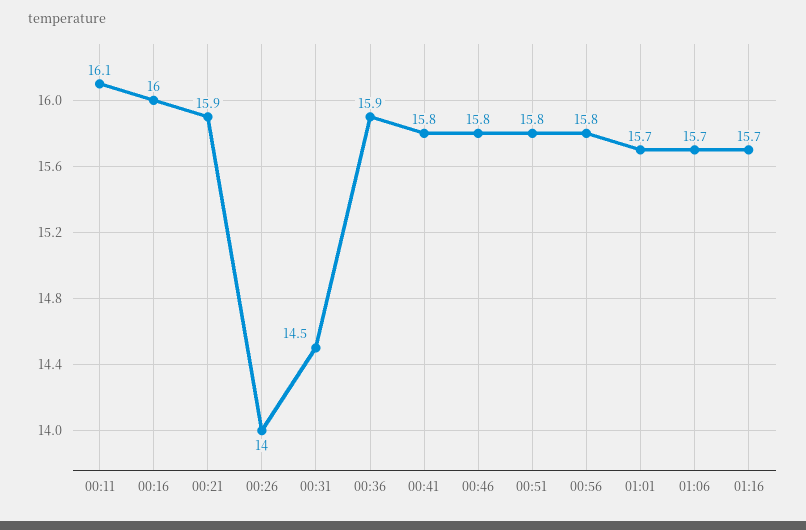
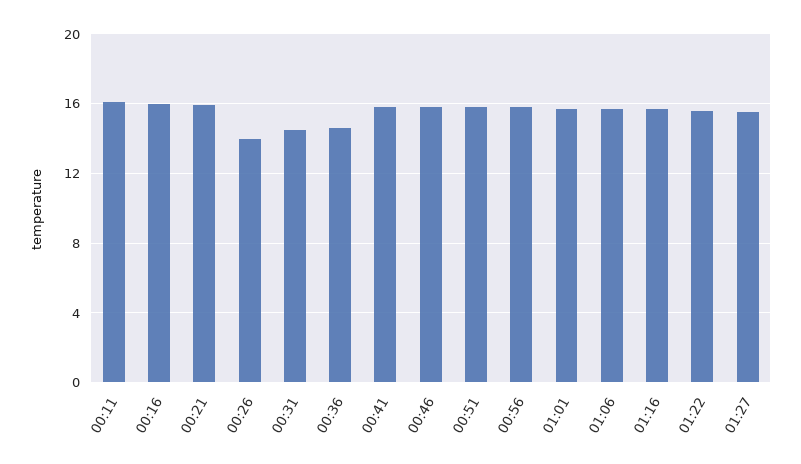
00:36: 15.9 -> 14.5
01:22: none -> 15.5
01:27: none -> 15.5

